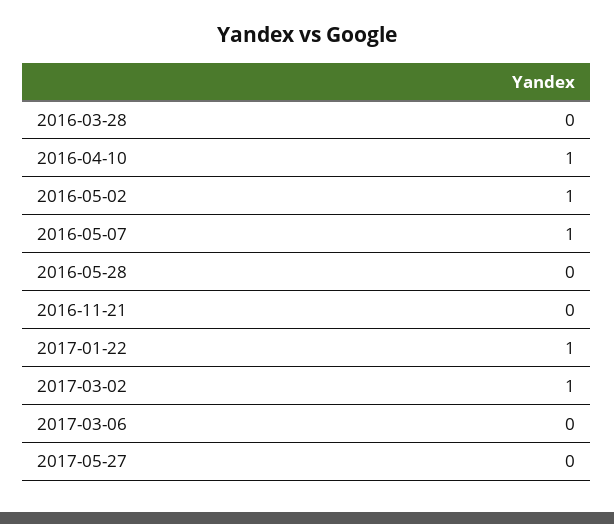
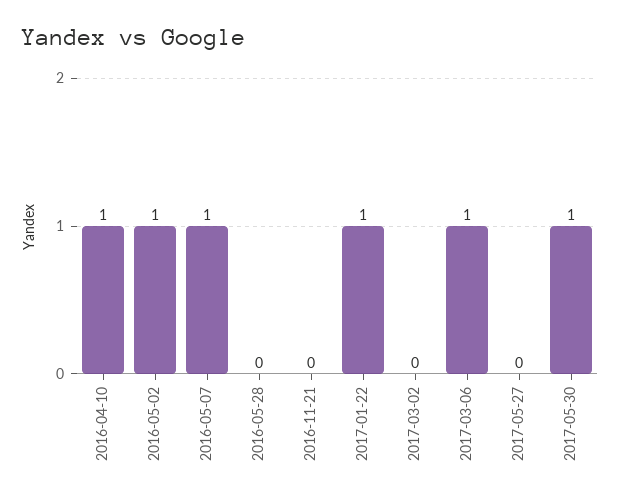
2016-03-28: 0 -> none
2017-03-02: 1 -> 0
2017-03-06: 0 -> 1
2017-05-30: none -> 1

